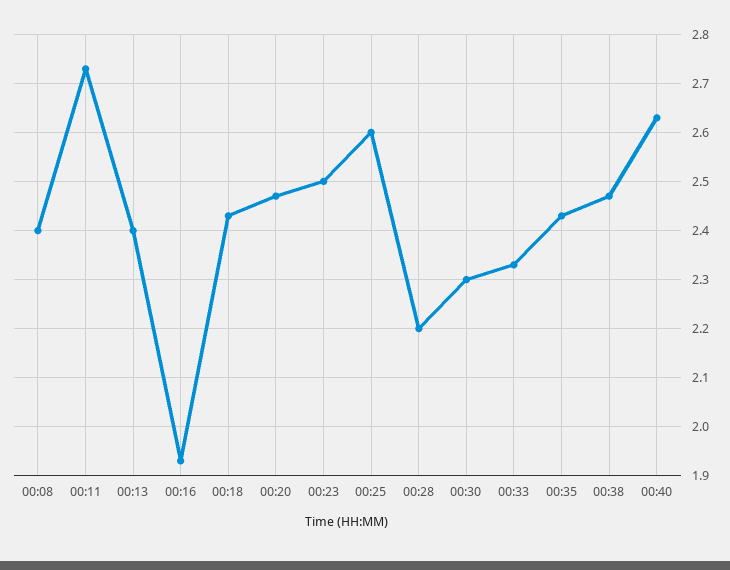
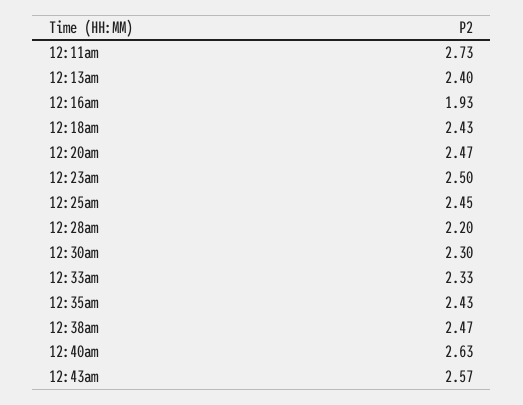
00:08: 2.4 -> none
00:25: 2.6 -> 2.45
12:43am: none -> 2.57

